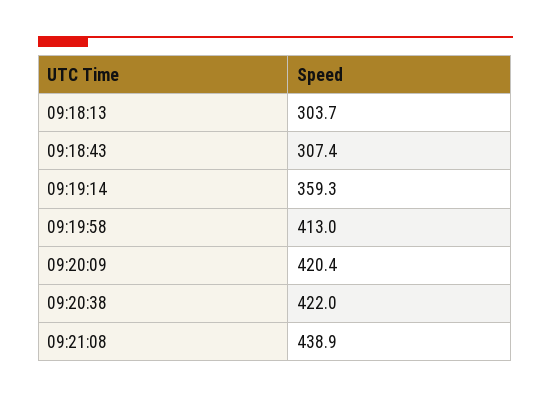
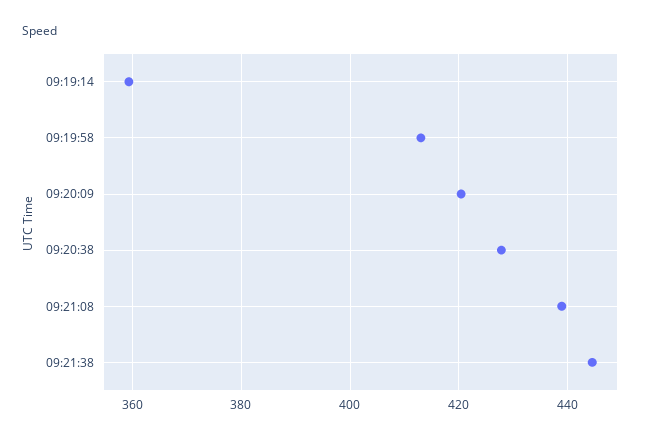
09:18:13: 303.7 -> none
09:18:43: 307.4 -> none
09:20:38: 422 -> 428
09:21:38: none -> 444

